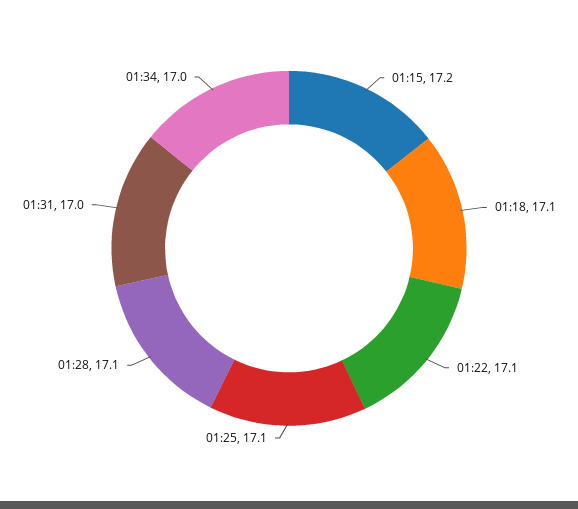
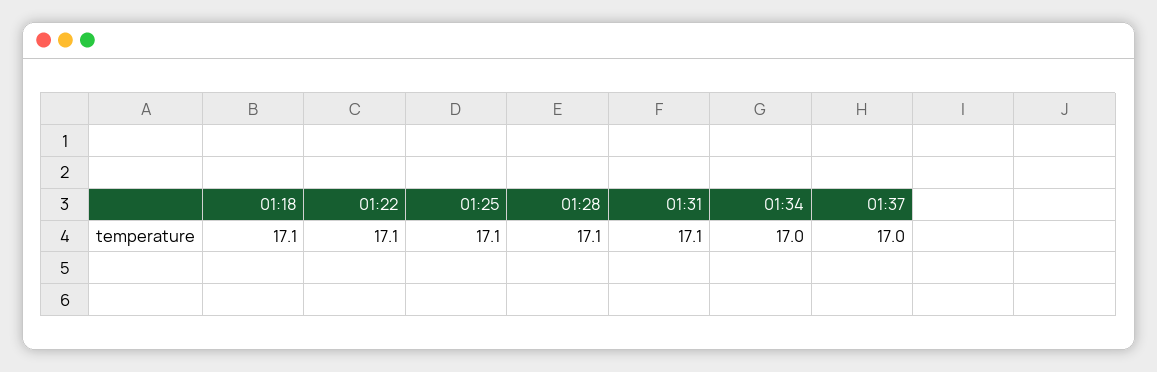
01:15: 17.2 -> none
01:31: 17 -> 17.1
01:37: none -> 17

